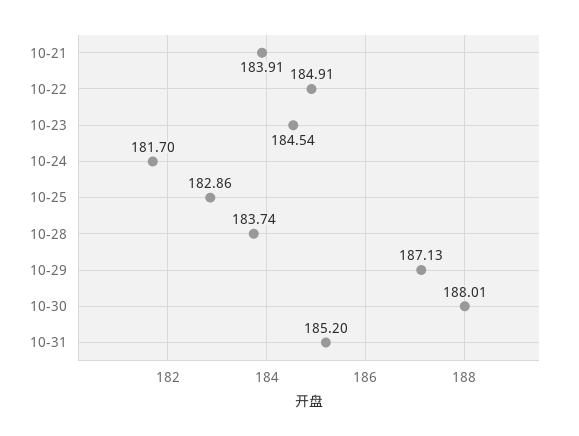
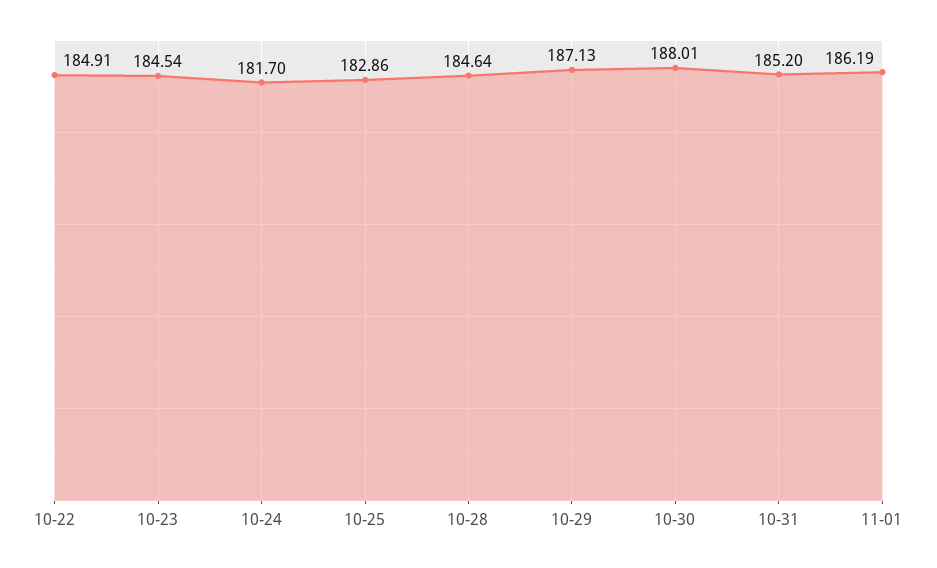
10-21: 183.91 -> none
10-28: 183.74 -> 184.64
11-01: none -> 186.19

